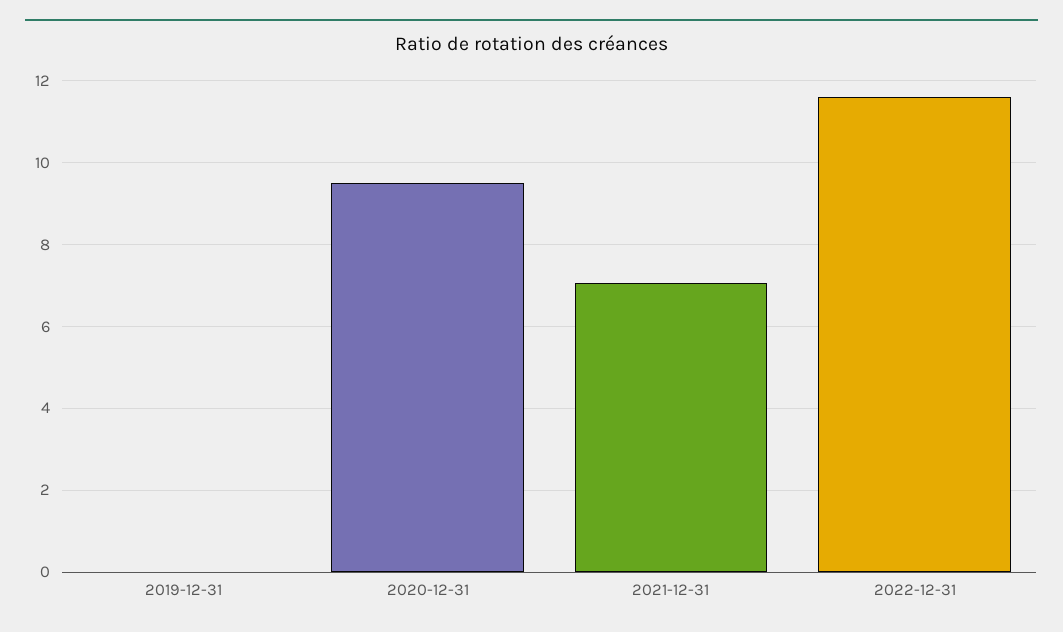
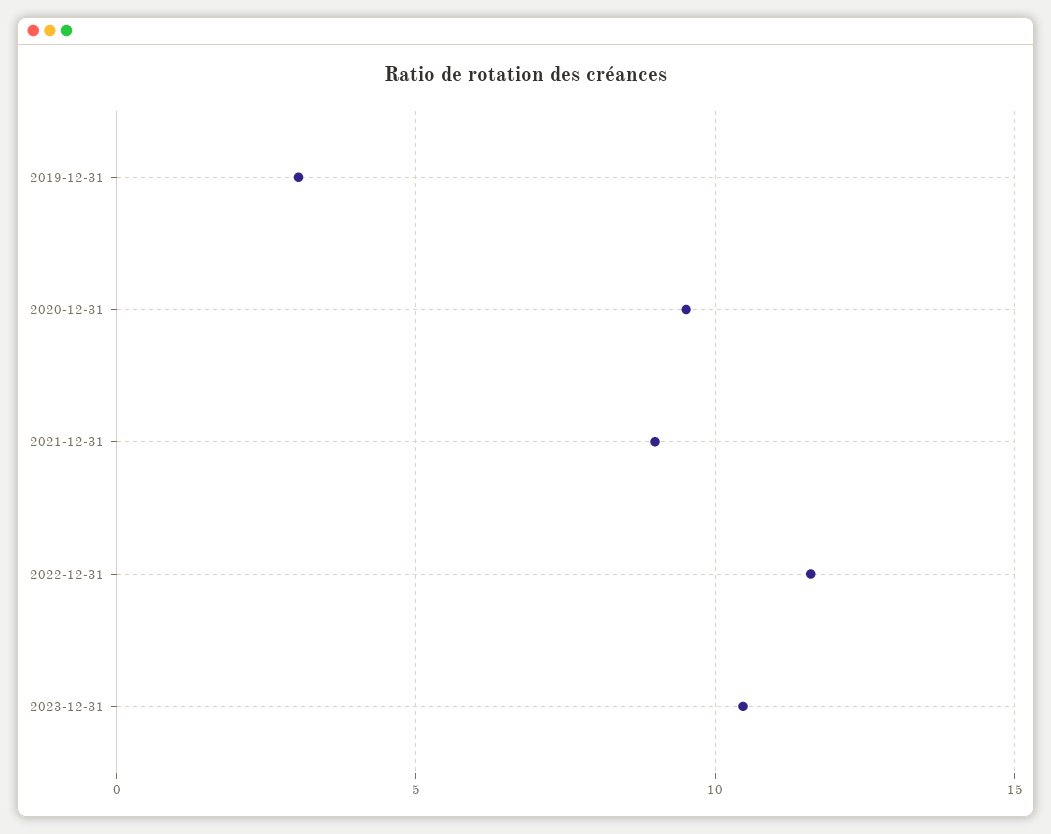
2019-12-31: 0 -> 3
2021-12-31: 7 -> 9
2023-12-31: none -> 10.5

